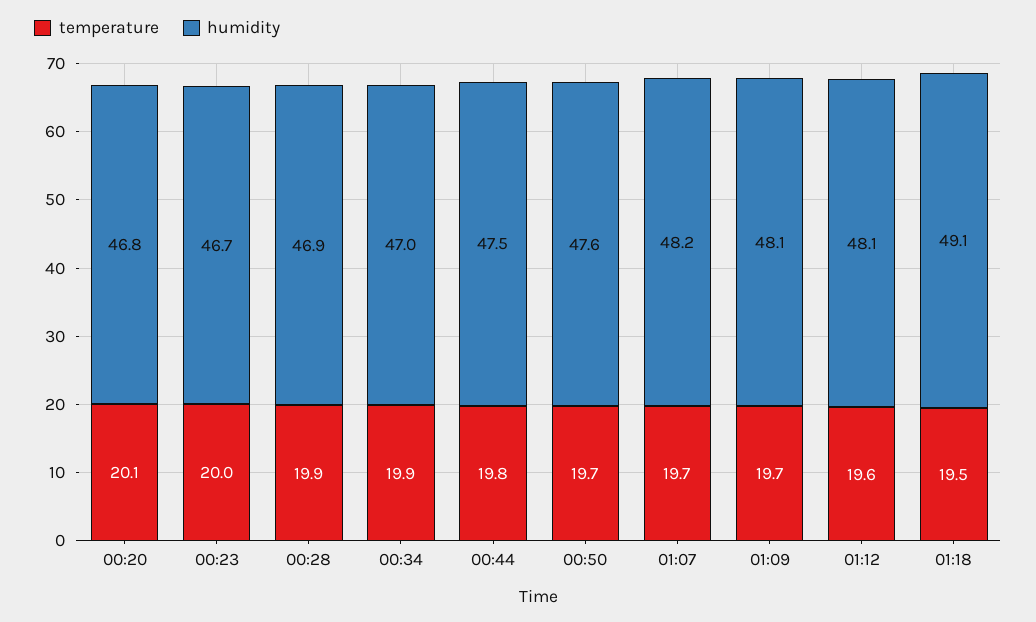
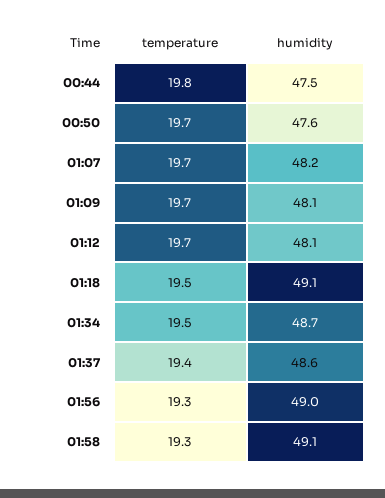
temperature, 00:20: 20.1 -> none
humidity, 00:20: 46.8 -> none
temperature, 00:23: 20 -> none
humidity, 00:23: 46.7 -> none
temperature, 00:28: 19.9 -> none
humidity, 00:28: 46.9 -> none
temperature, 00:34: 19.9 -> none
humidity, 00:34: 47 -> none
temperature, 01:12: 19.6 -> 19.7
temperature, 01:34: none -> 19.5
humidity, 01:34: none -> 48.7
temperature, 01:37: none -> 19.4
humidity, 01:37: none -> 48.6
temperature, 01:56: none -> 19.3
humidity, 01:56: none -> 49
temperature, 01:58: none -> 19.3
humidity, 01:58: none -> 49.1

